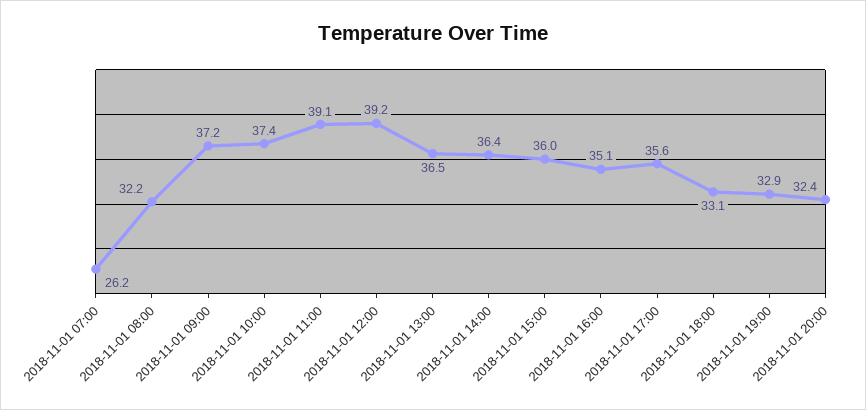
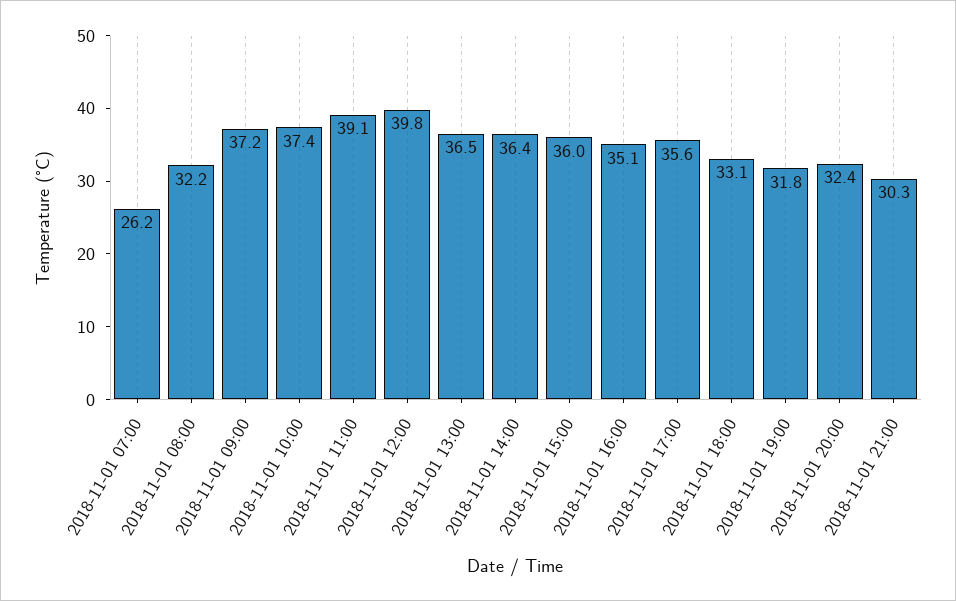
2018-11-01 12:00: 39.2 -> 39.8
2018-11-01 19:00: 32.9 -> 31.8
2018-11-01 21:00: none -> 30.3

